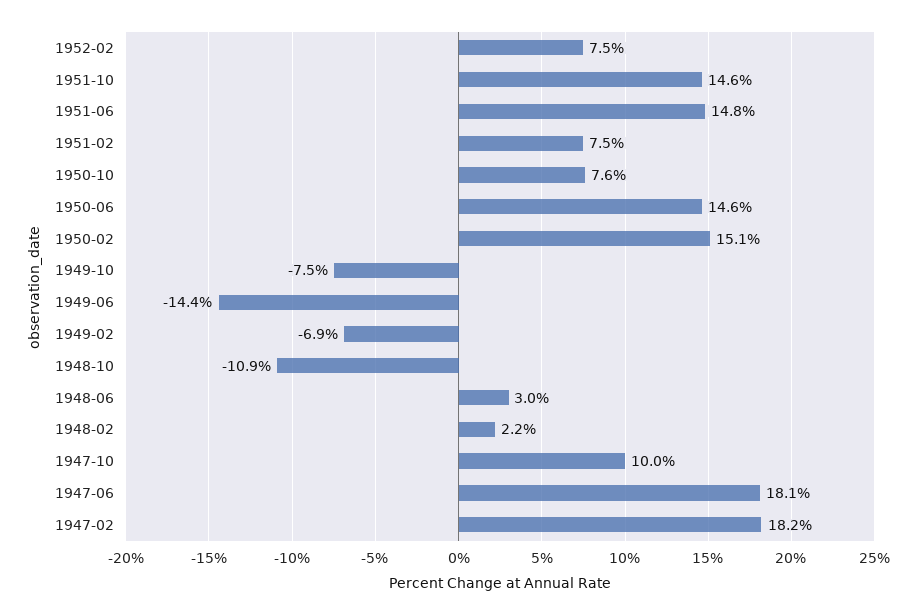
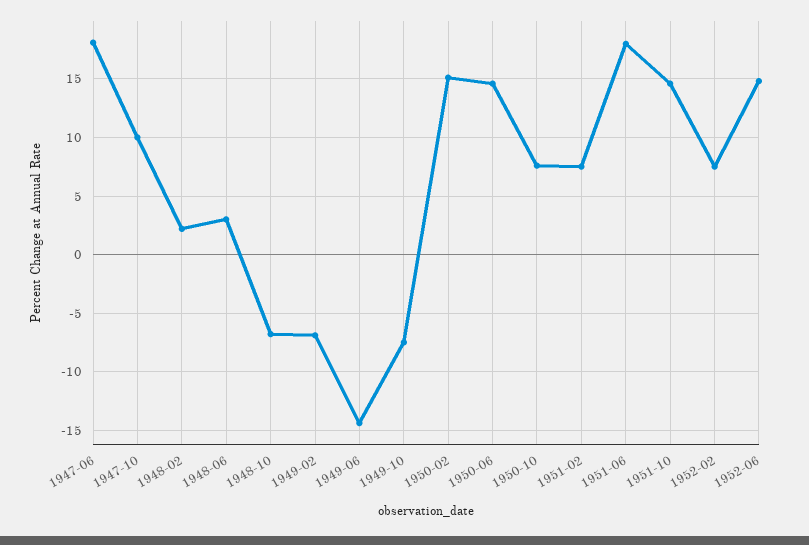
1951-06: 14.8 -> 18
1948-10: -10.9 -> -7
1947-02: 18.2 -> none
1952-06: none -> 15

